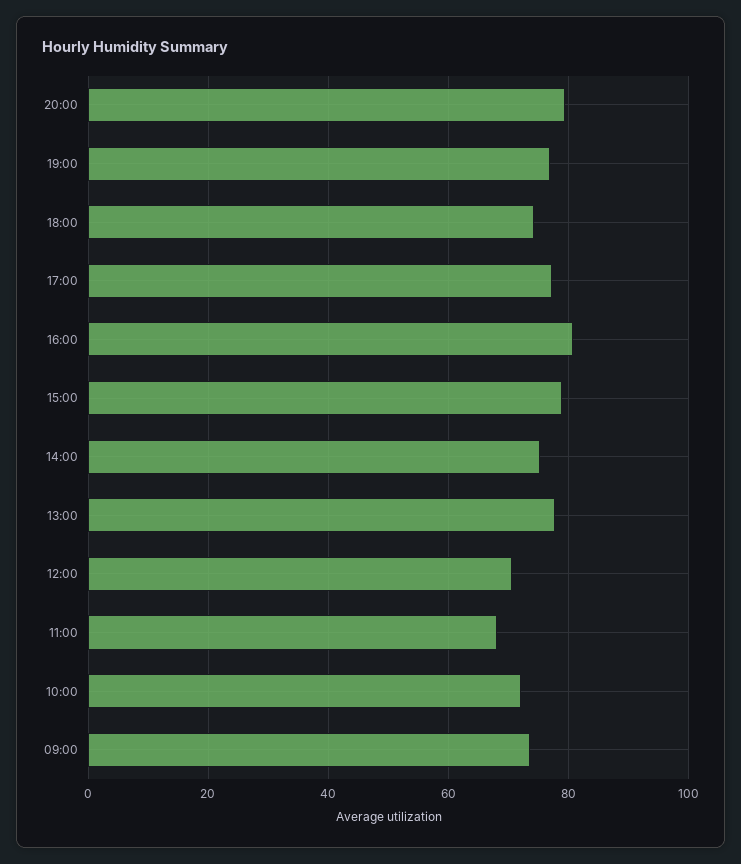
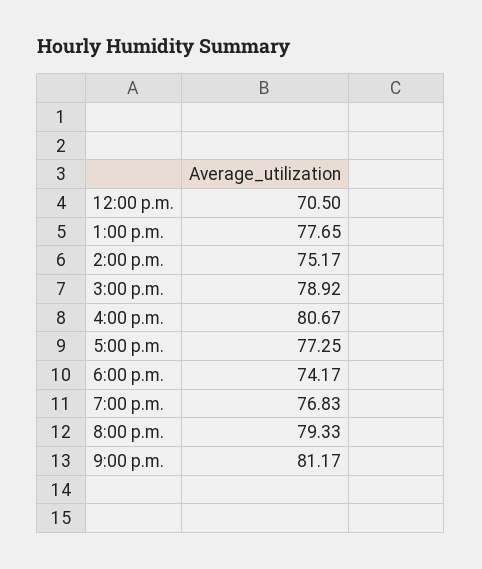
11:00: 68 -> none
10:00: 72 -> none
09:00: 74 -> none
9:00 p.m.: none -> 81.17

